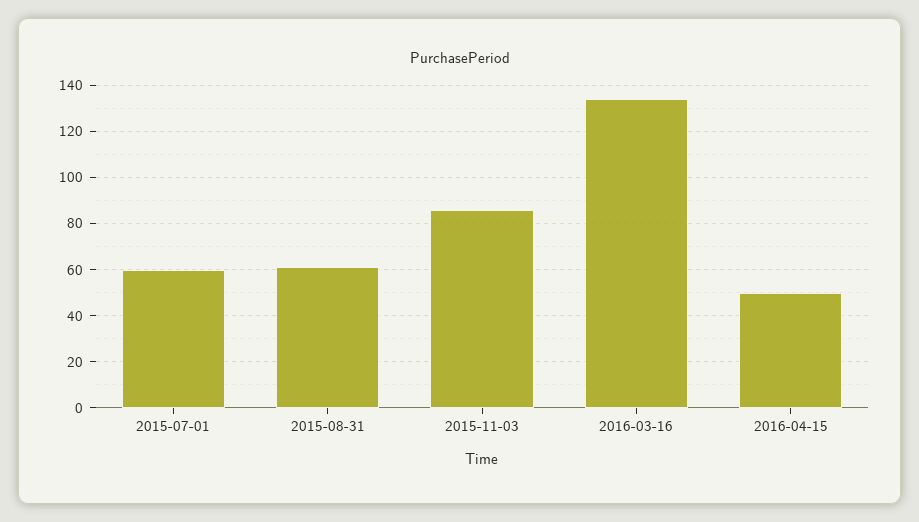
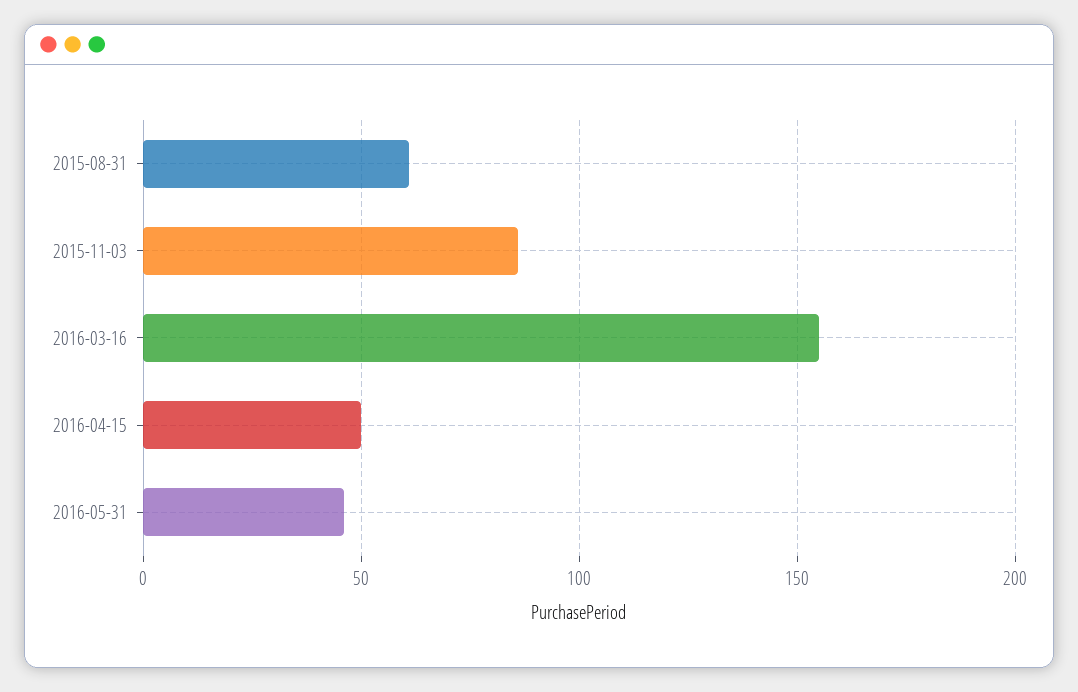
2015-07-01: 60 -> none
2016-03-16: 135 -> 155
2016-05-31: none -> 45

